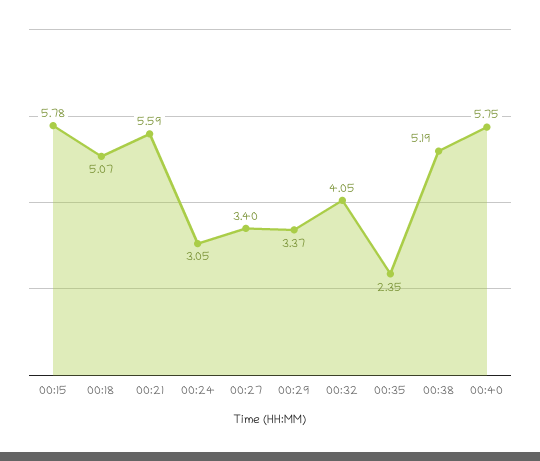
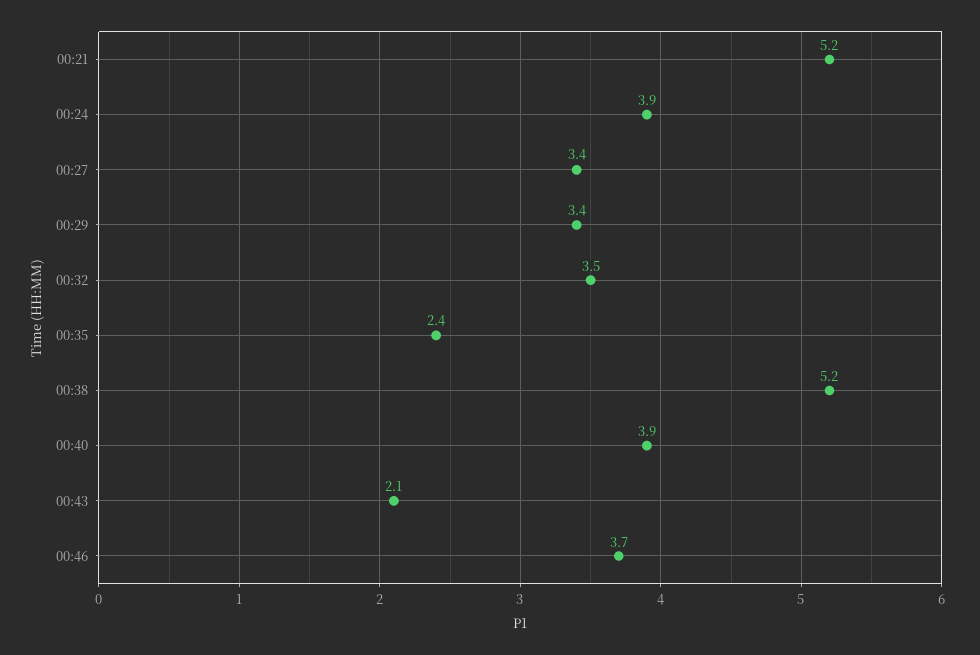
00:15: 5.78 -> none
00:18: 5.07 -> none
00:21: 5.59 -> 5.2
00:24: 3.05 -> 3.9
00:32: 4.05 -> 3.5
00:40: 5.75 -> 3.9
00:43: none -> 2.1
00:46: none -> 3.7

